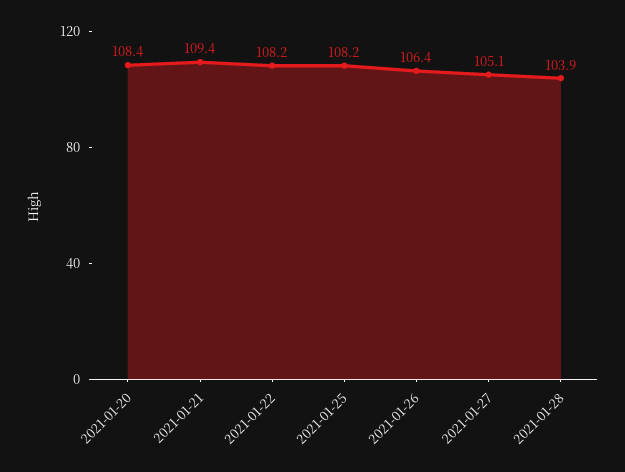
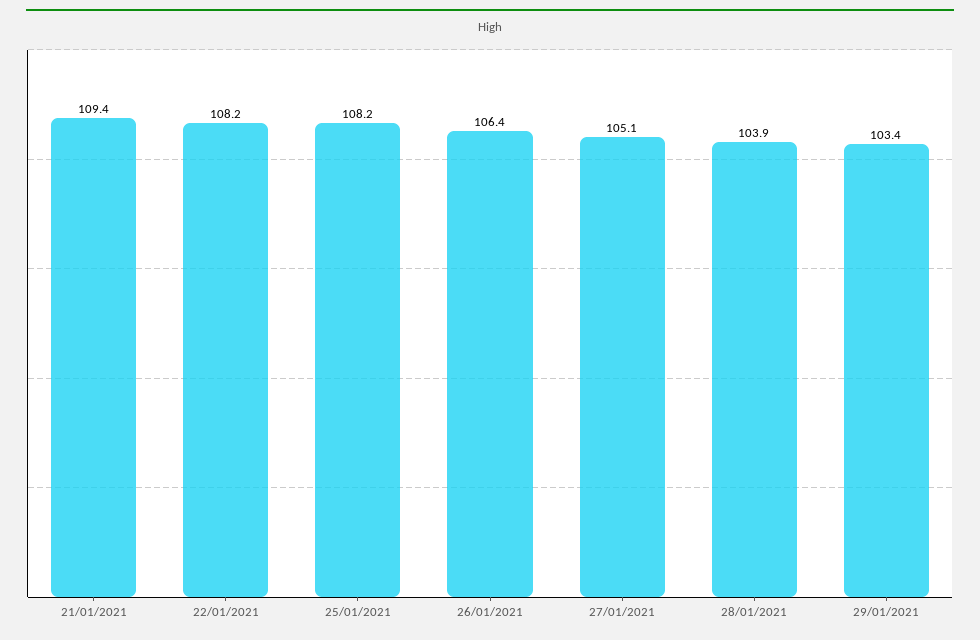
2021-01-20: 108.4 -> none
29/01/2021: none -> 103.4

